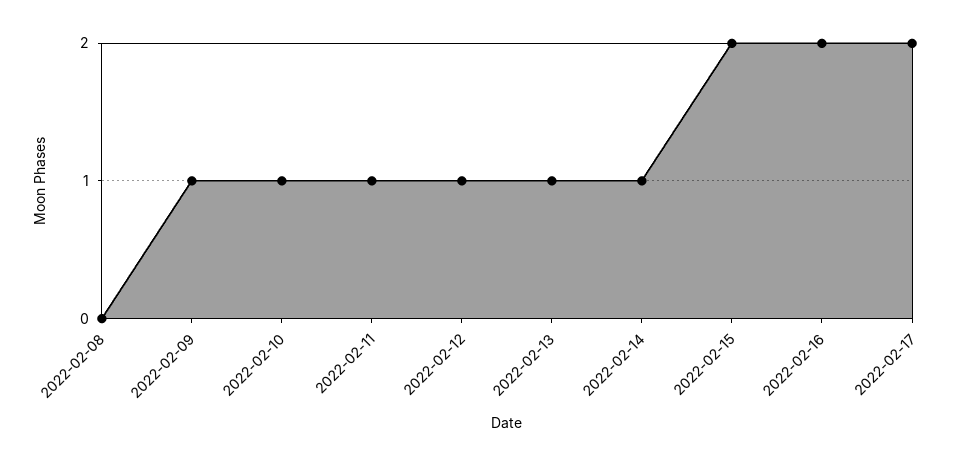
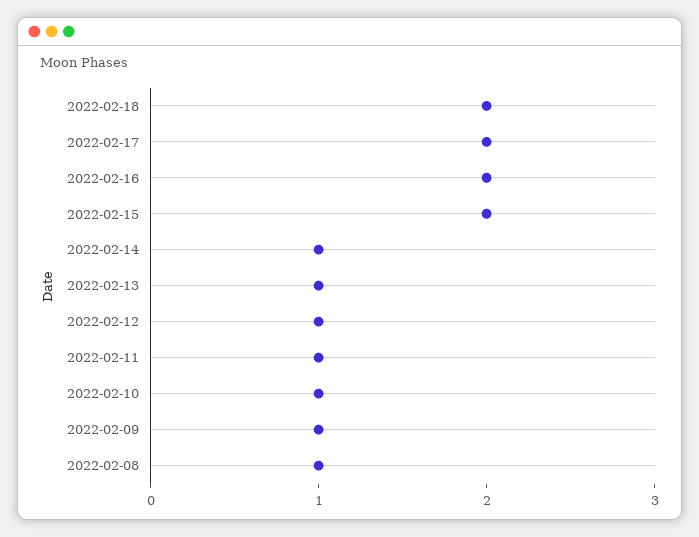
2022-02-08: 0 -> 1
2022-02-18: none -> 2

